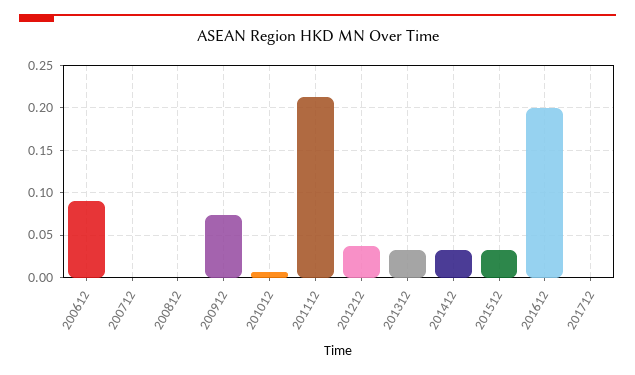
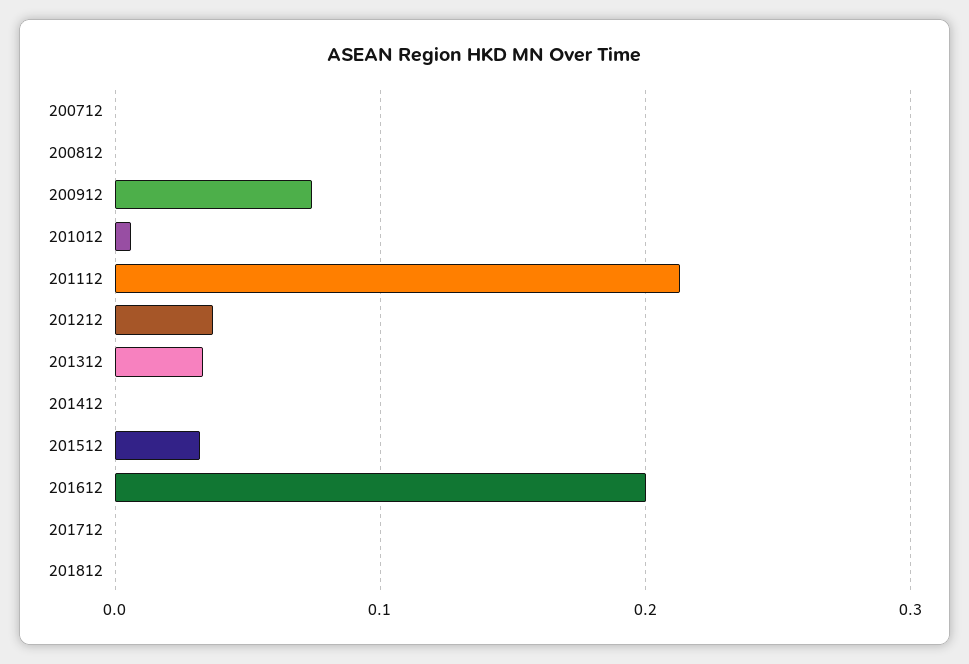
200612: 0.09 -> none
201412: 0.03 -> 0
201812: none -> 0

